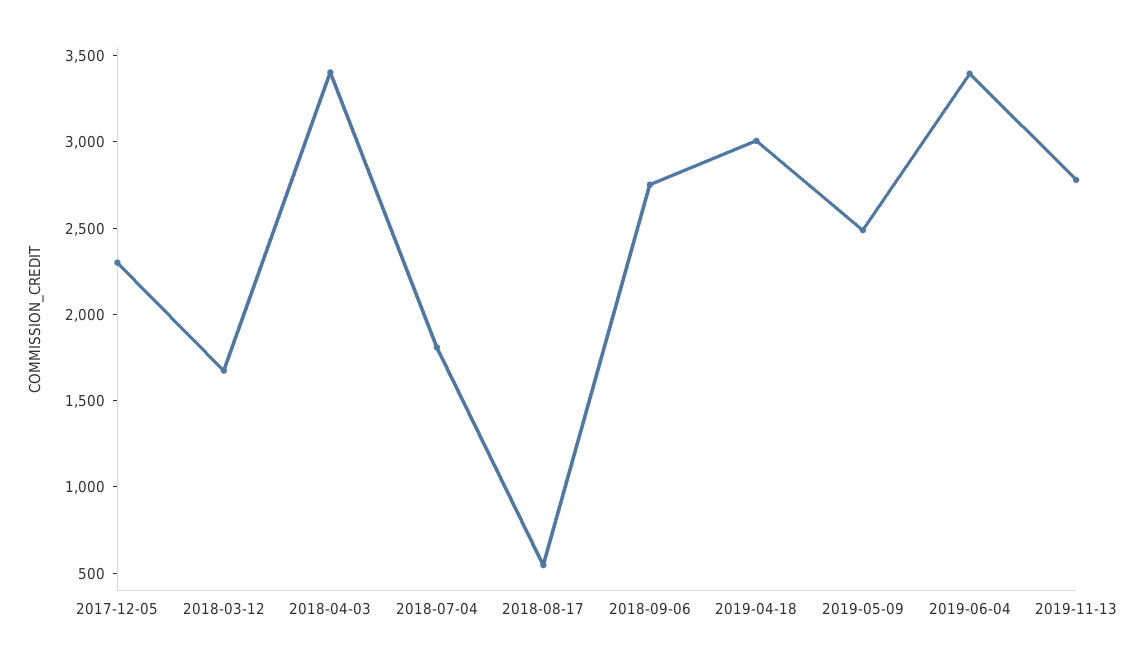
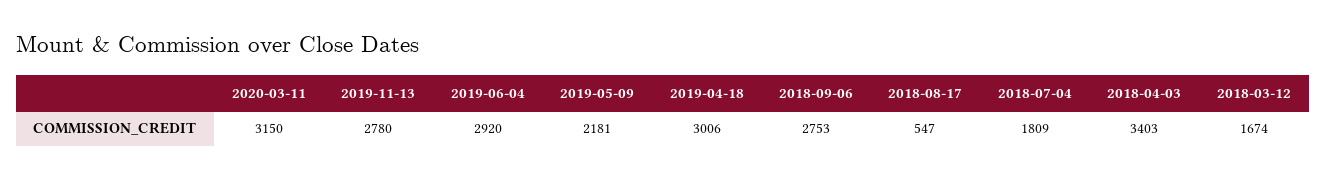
2017-12-05: 2300 -> none
2019-05-09: 2500 -> 2181
2019-06-04: 3400 -> 2920
2020-03-11: none -> 3150

